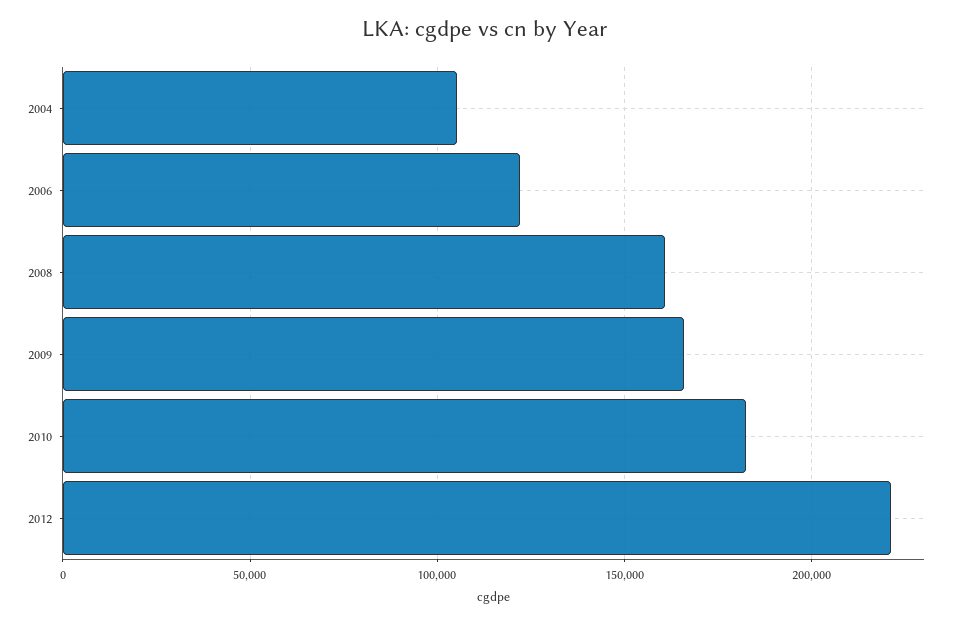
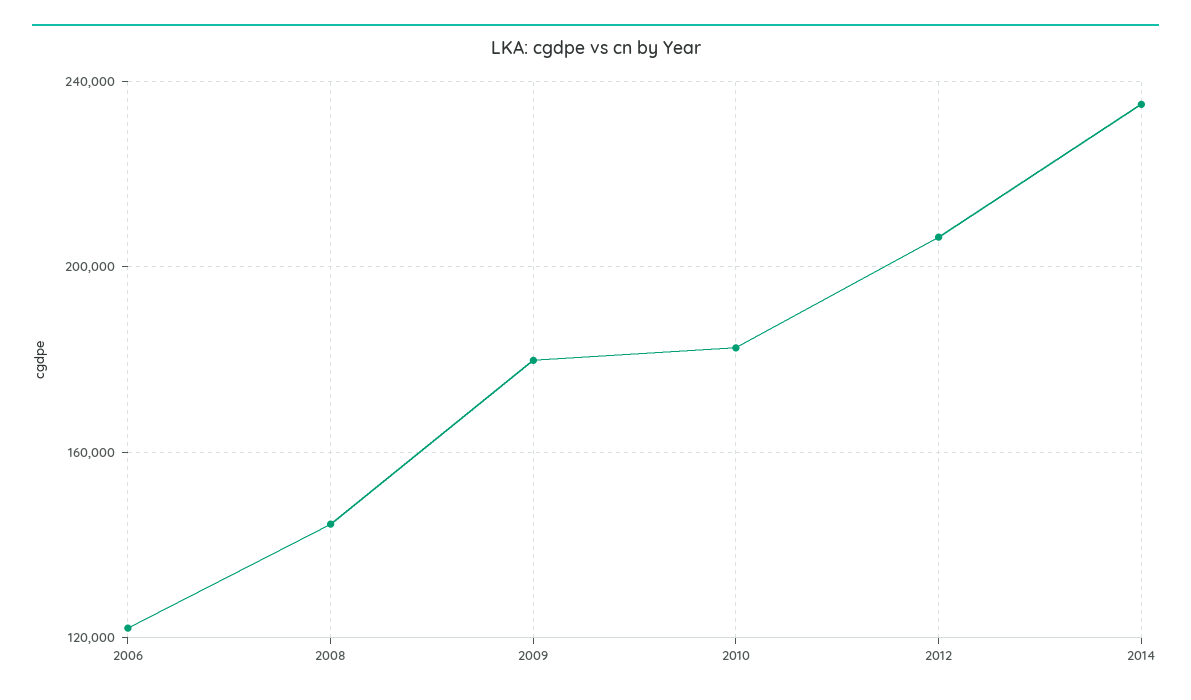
2004: 105000 -> none
2008: 160000 -> 145000
2009: 165000 -> 180000
2012: 220000 -> 205000
2014: none -> 235000

